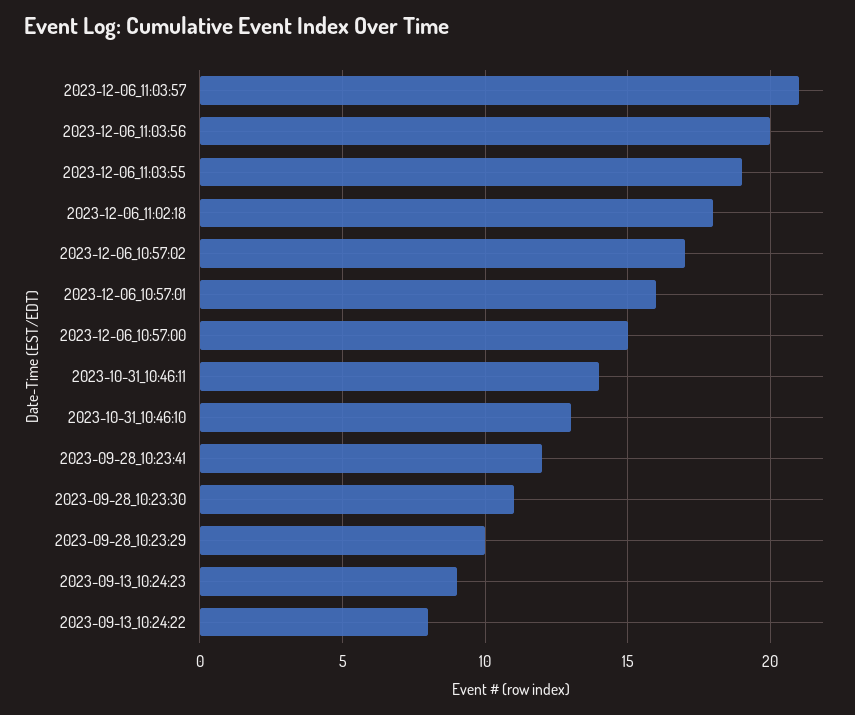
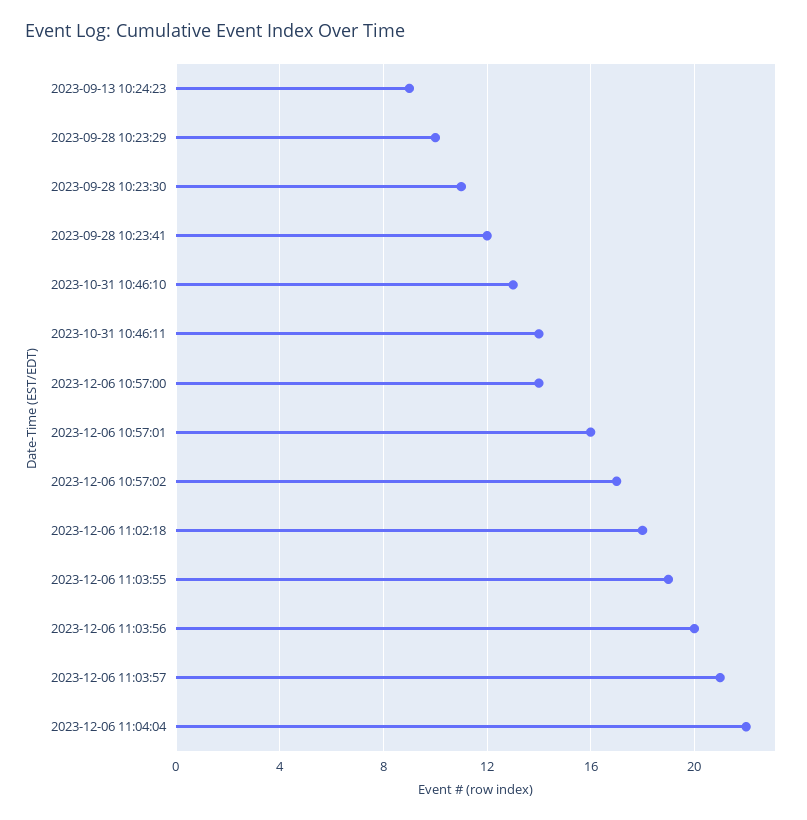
2023-12-06_10:57:00: 15 -> 14
2023-09-13_10:24:22: 8 -> none
2023-12-06 11:04:04: none -> 22

